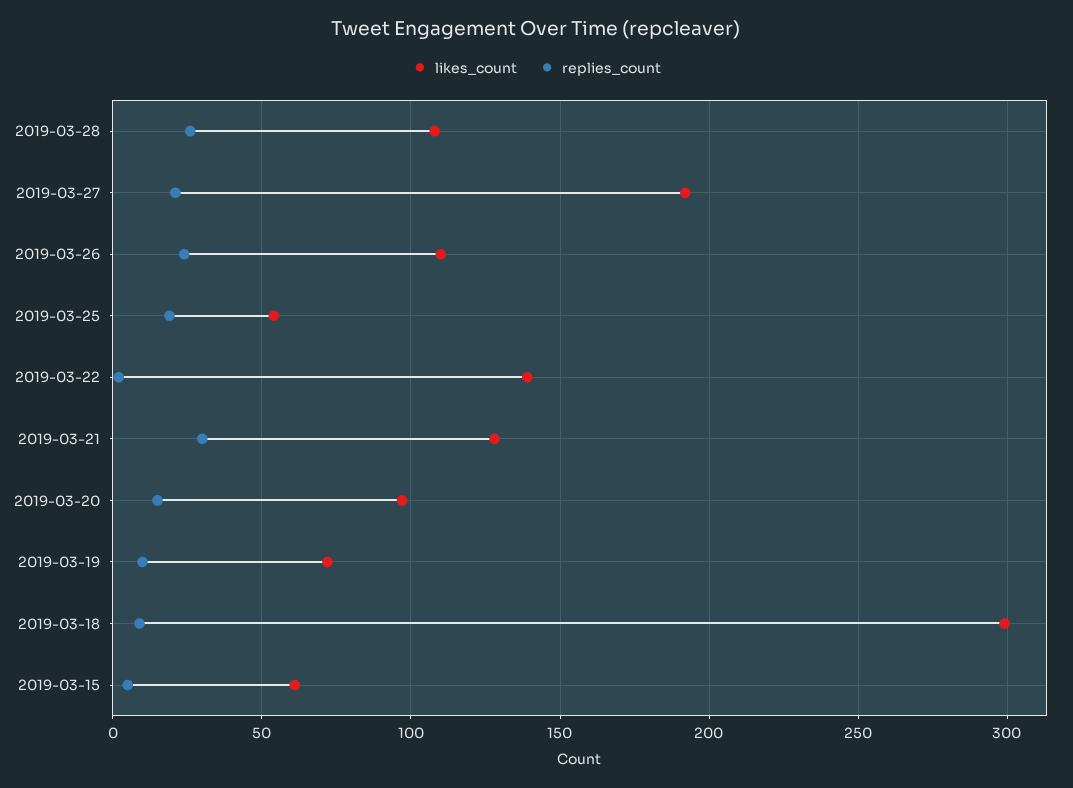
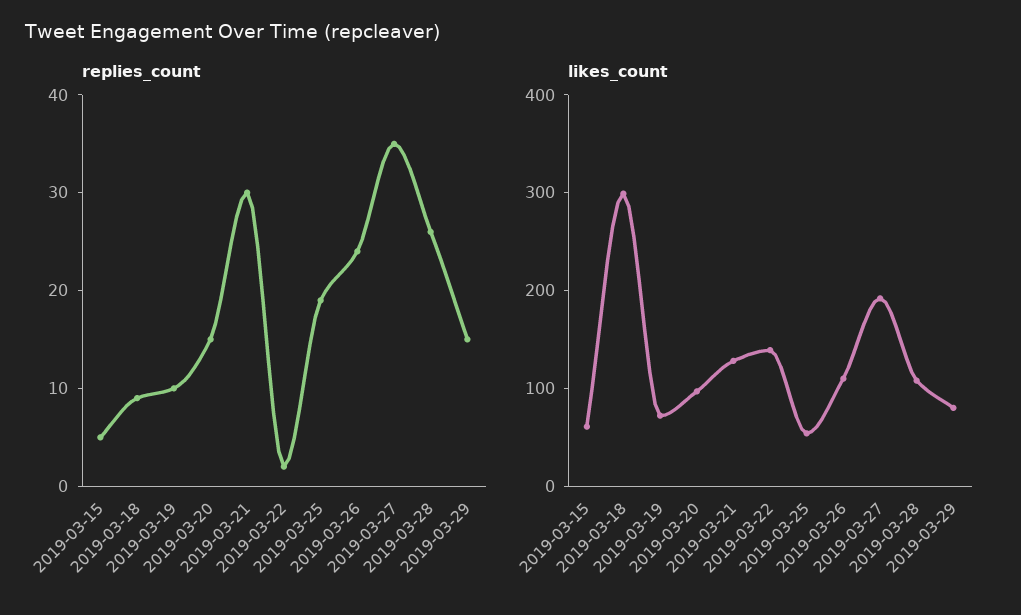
replies_count, 2019-03-27: 20 -> 35
replies_count, 2019-03-29: none -> 15
likes_count, 2019-03-29: none -> 80

